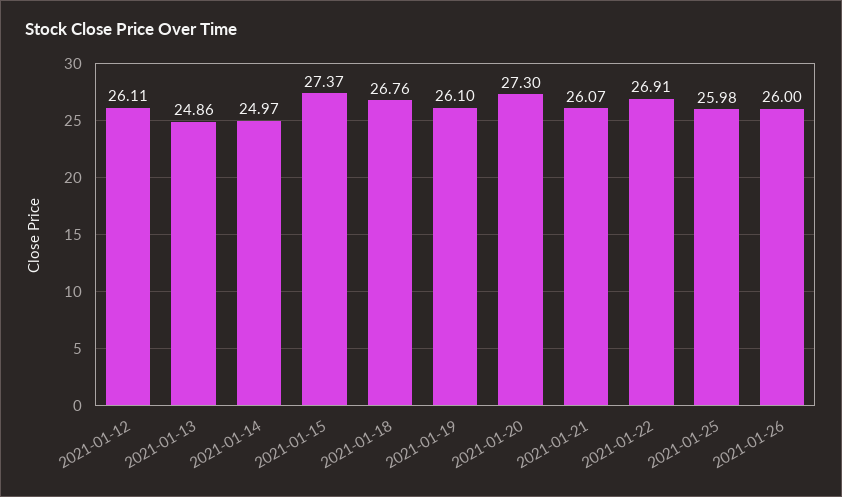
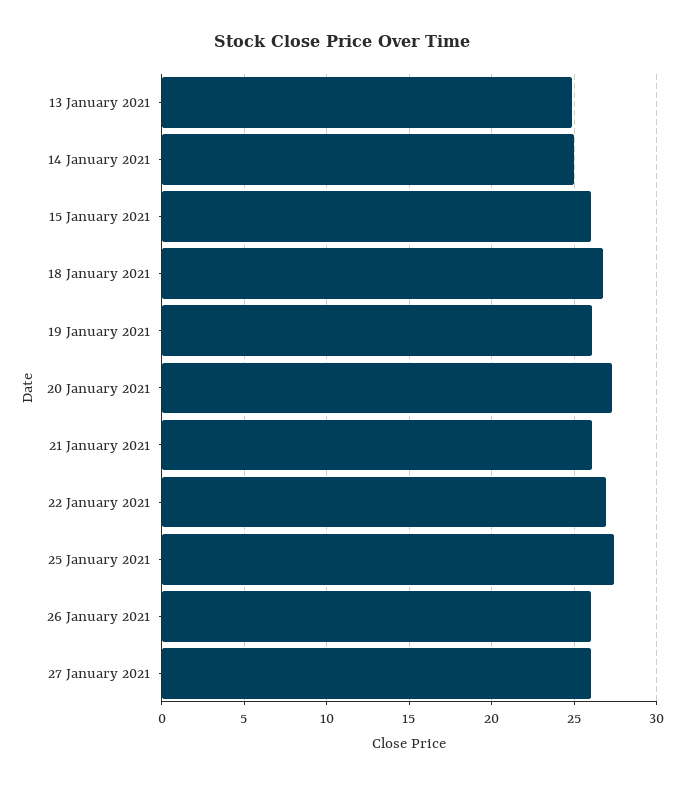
2021-01-12: 26.11 -> none
2021-01-15: 27.37 -> 26
2021-01-25: 25.98 -> 27.5
27 January 2021: none -> 26

